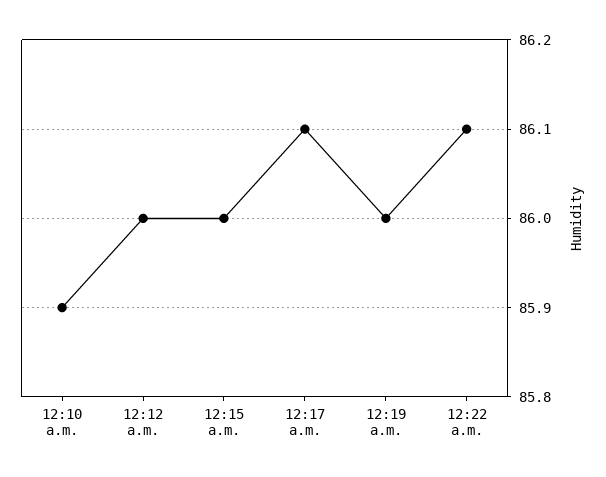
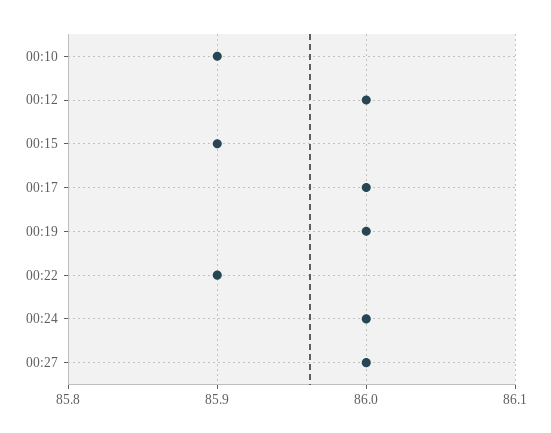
12:15 a.m.: 86 -> 85.9
12:17 a.m.: 86.1 -> 86
12:22 a.m.: 86.1 -> 85.9
00:24: none -> 86
00:27: none -> 86

